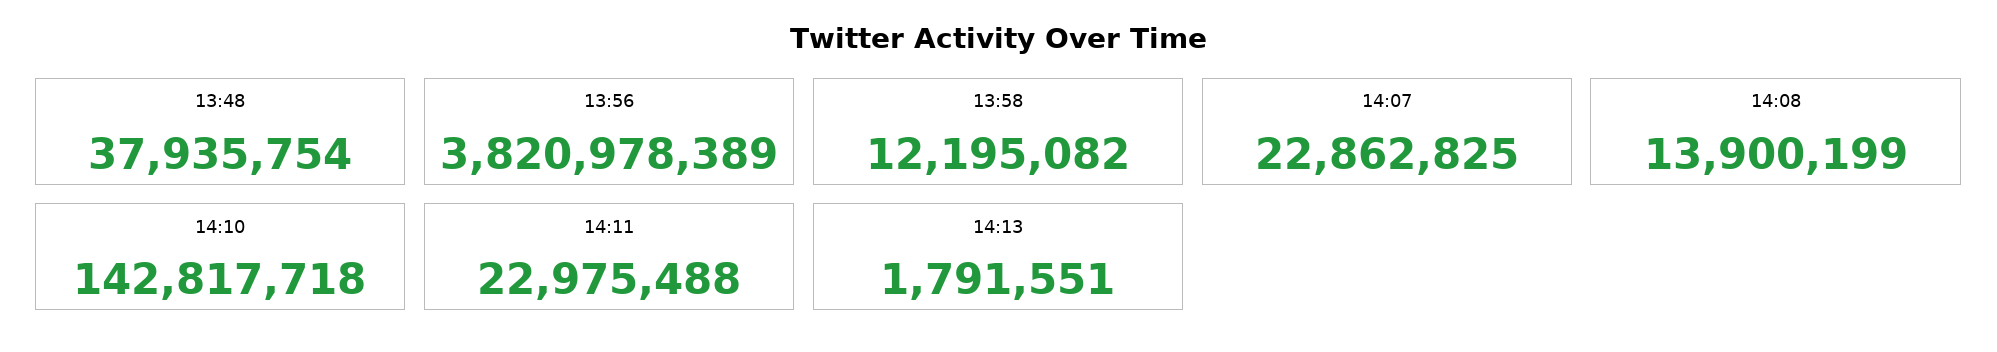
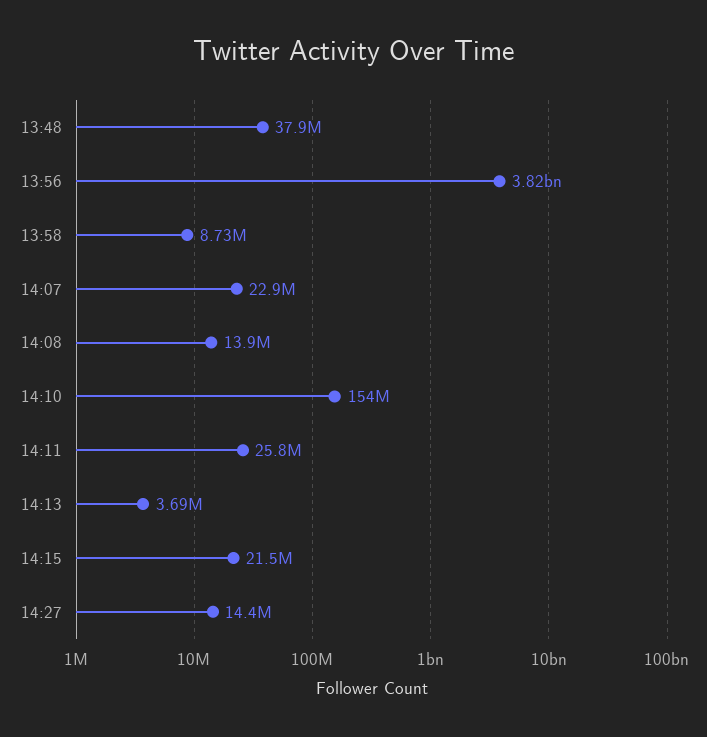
13:58: 12195082 -> 8730000
14:10: 142817718 -> 154000000
14:11: 22975488 -> 25800000
14:13: 1791551 -> 3690000
14:15: none -> 21500000
14:27: none -> 14400000

